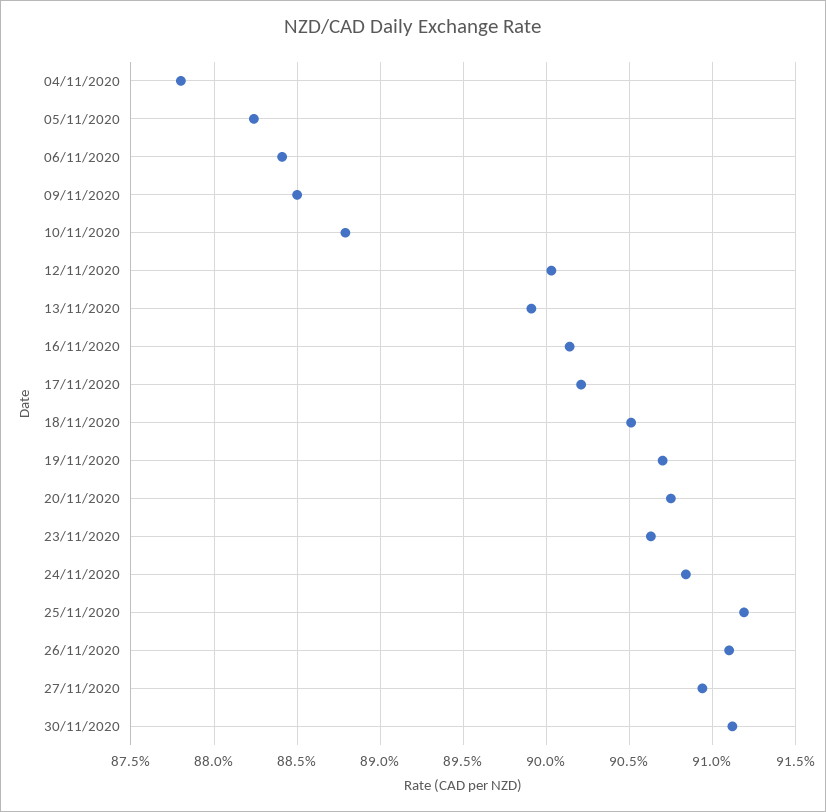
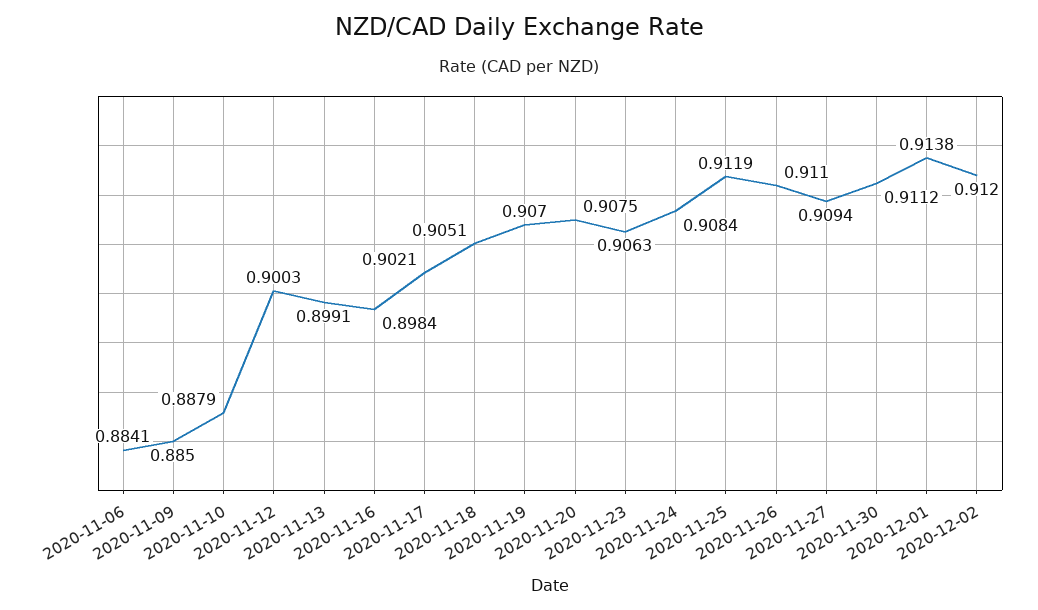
04/11/2020: 0.878 -> none
05/11/2020: 0.8825 -> none
16/11/2020: 0.9015 -> 0.8984
2020-12-01: none -> 0.9138
2020-12-02: none -> 0.912

